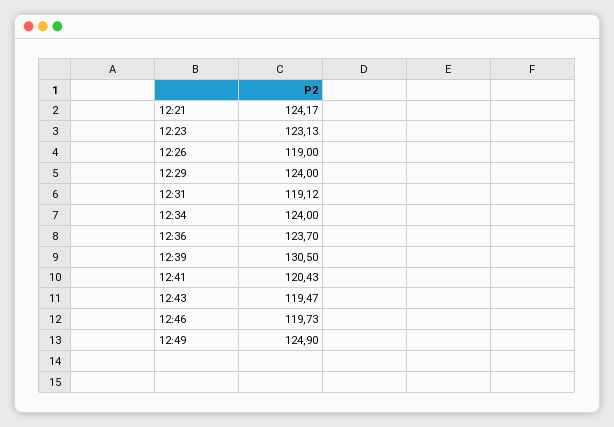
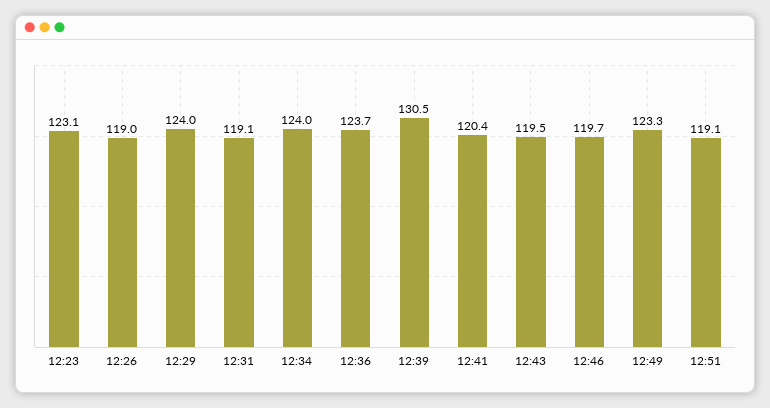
12:21: 124.17 -> none
12:49: 124.9 -> 123.3
12:51: none -> 119.1

